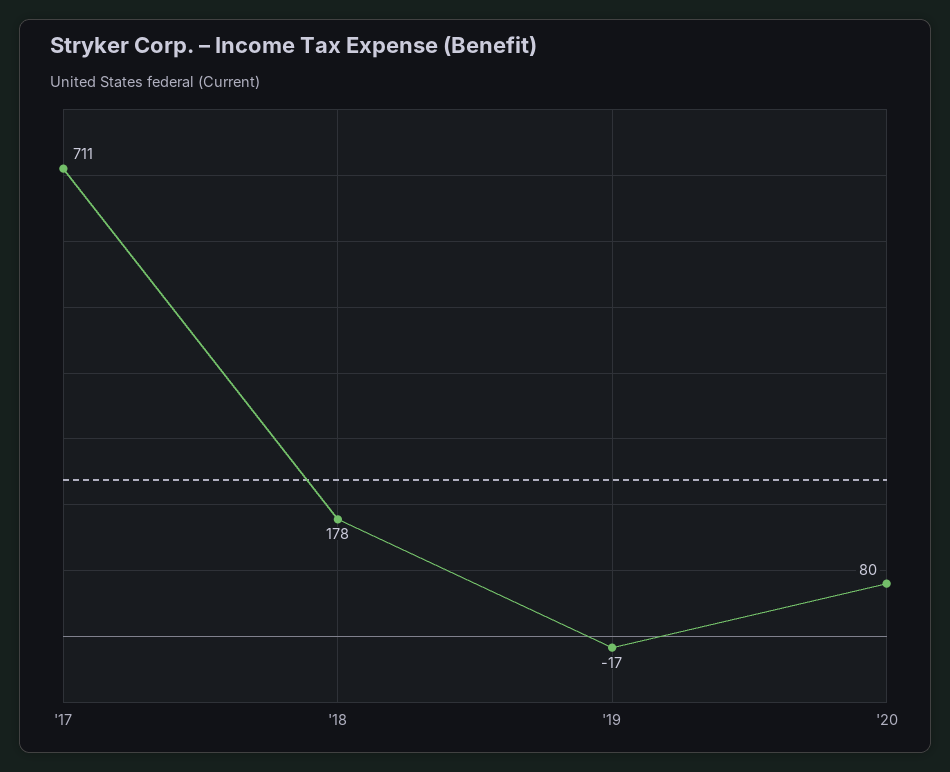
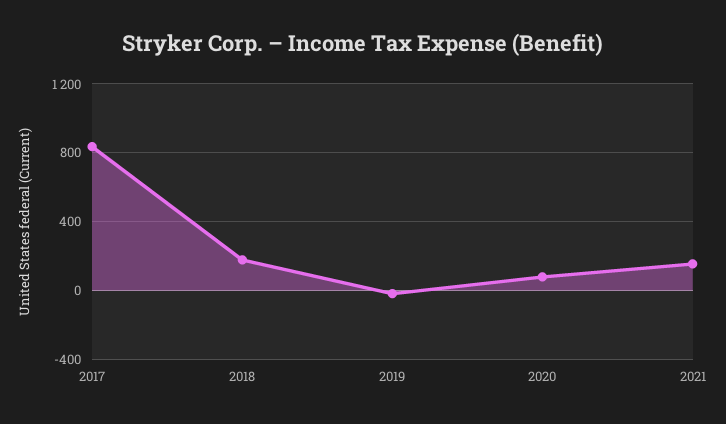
'17: 711 -> 850
2021: none -> 150

